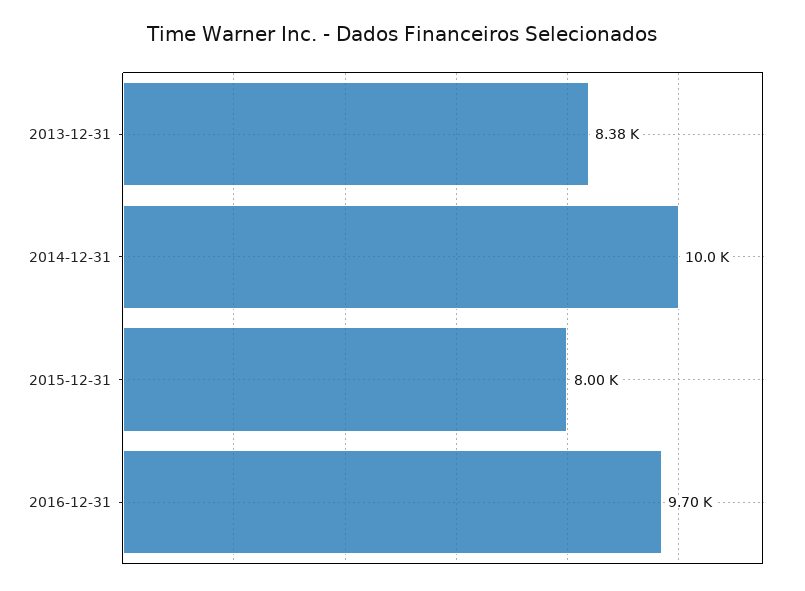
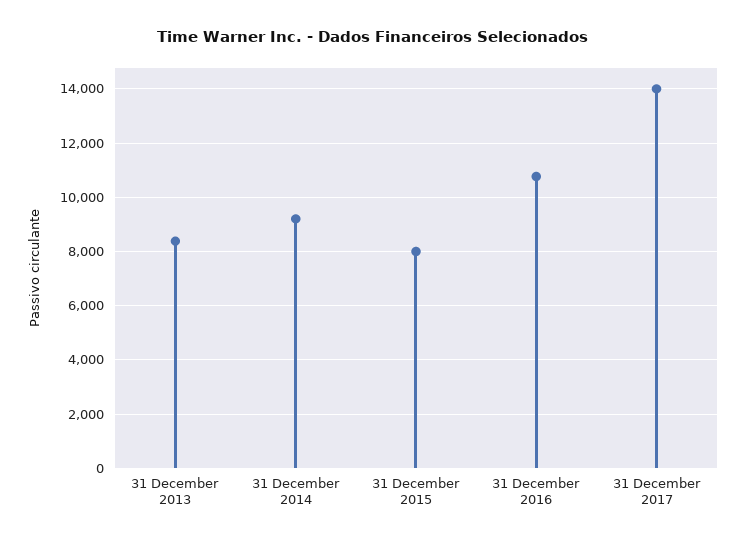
2014-12-31: 10000 -> 9250
2016-12-31: 9700 -> 10750
31 December 2017: none -> 14000

